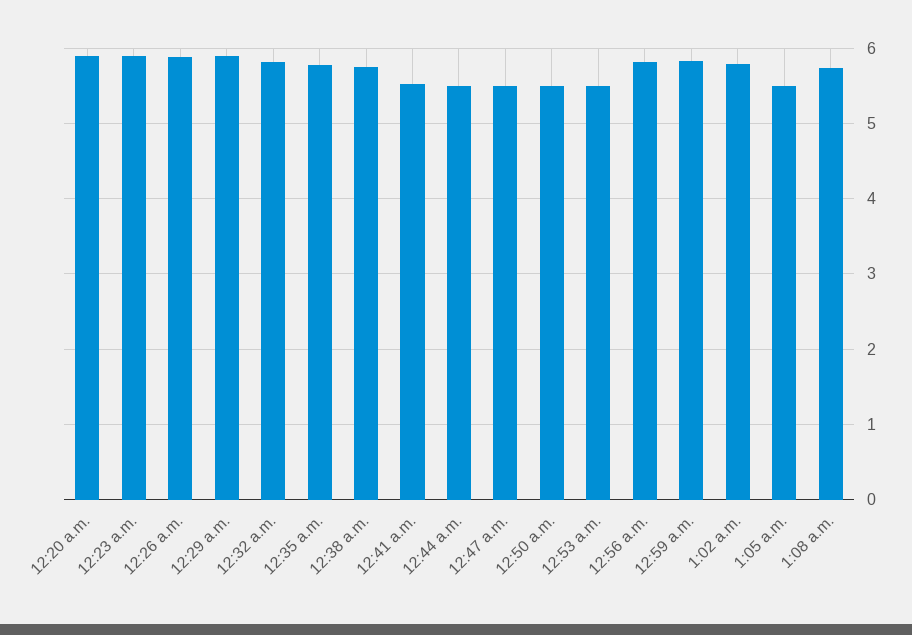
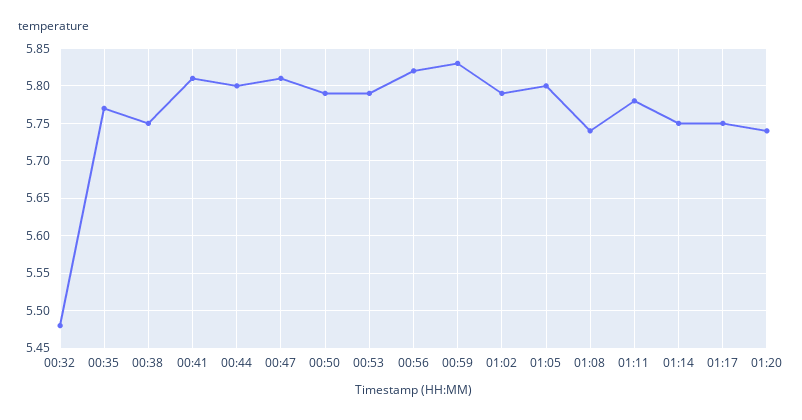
12:20 a.m.: 5.9 -> none
12:23 a.m.: 5.9 -> none
12:26 a.m.: 5.9 -> none
12:29 a.m.: 5.9 -> none
12:32 a.m.: 5.8 -> 5.48
12:41 a.m.: 5.5 -> 5.81
12:44 a.m.: 5.5 -> 5.8
12:47 a.m.: 5.5 -> 5.81
12:50 a.m.: 5.5 -> 5.79
12:53 a.m.: 5.5 -> 5.79
1:05 a.m.: 5.5 -> 5.8
01:11: none -> 5.78
01:14: none -> 5.75
01:17: none -> 5.75
01:20: none -> 5.74

